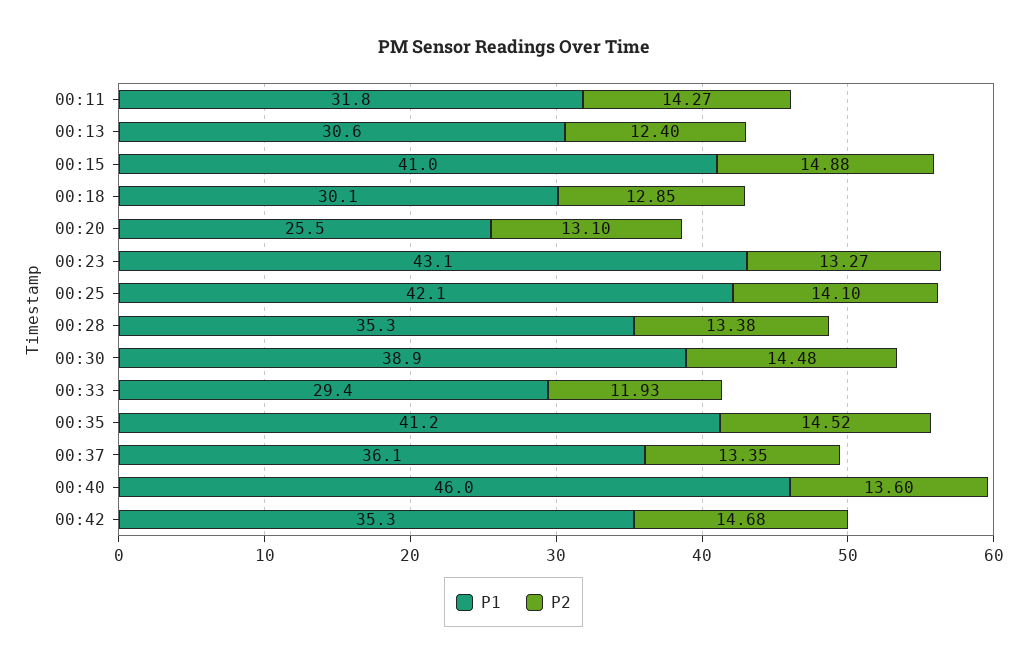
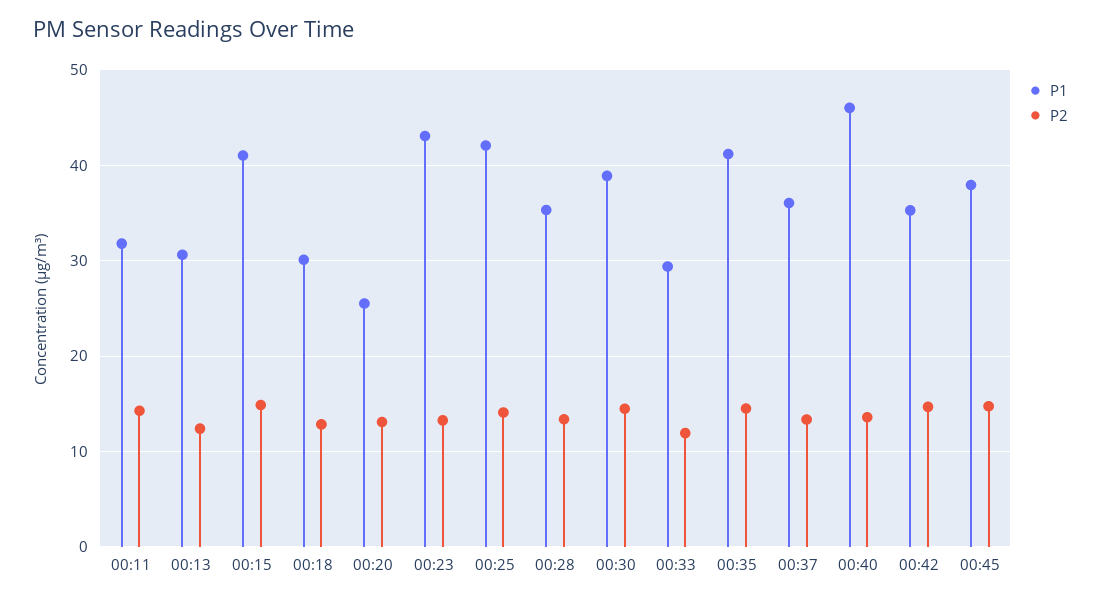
P1, 00:45: none -> 38
P2, 00:45: none -> 15

